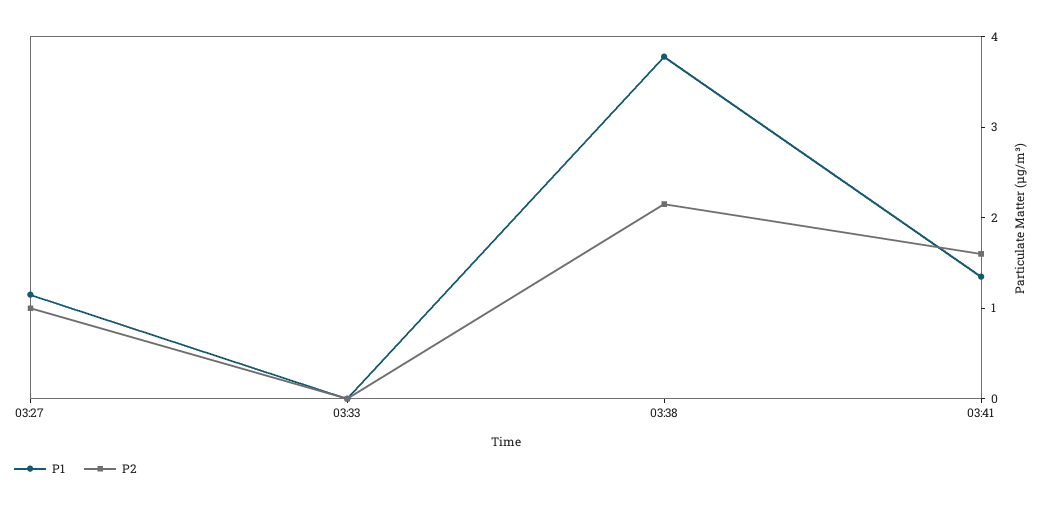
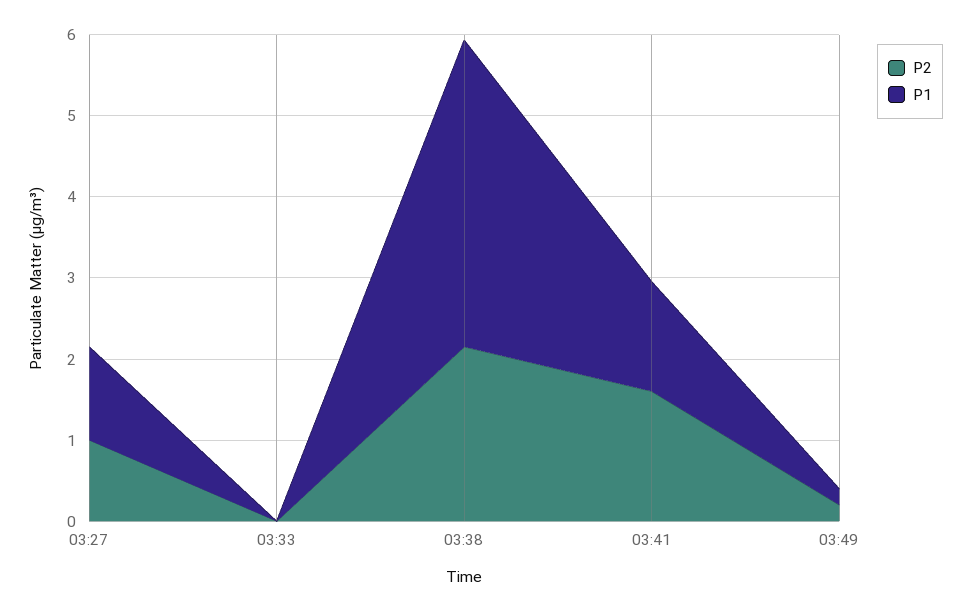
P2, 03:49: none -> 0.2
P1, 03:49: none -> 0.2

